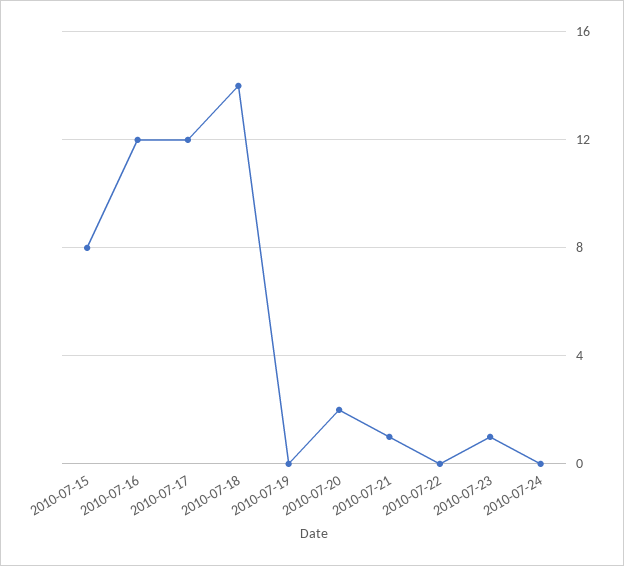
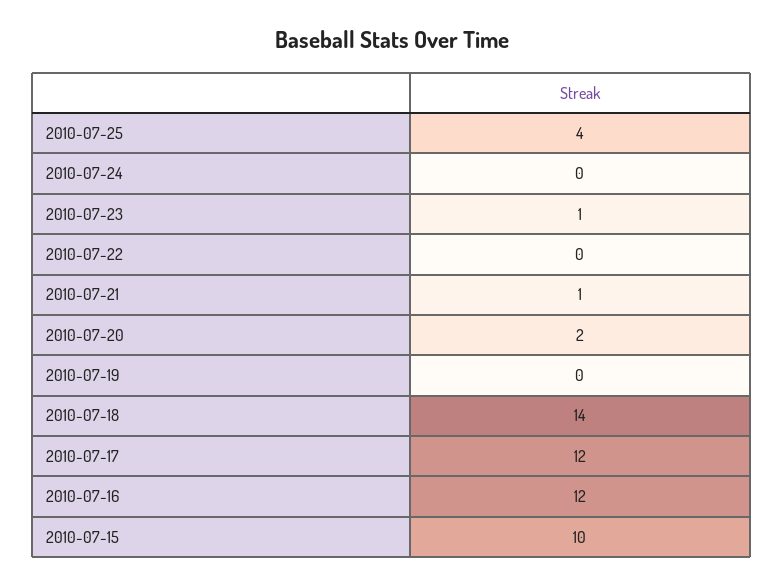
2010-07-15: 8 -> 10
2010-07-25: none -> 4

